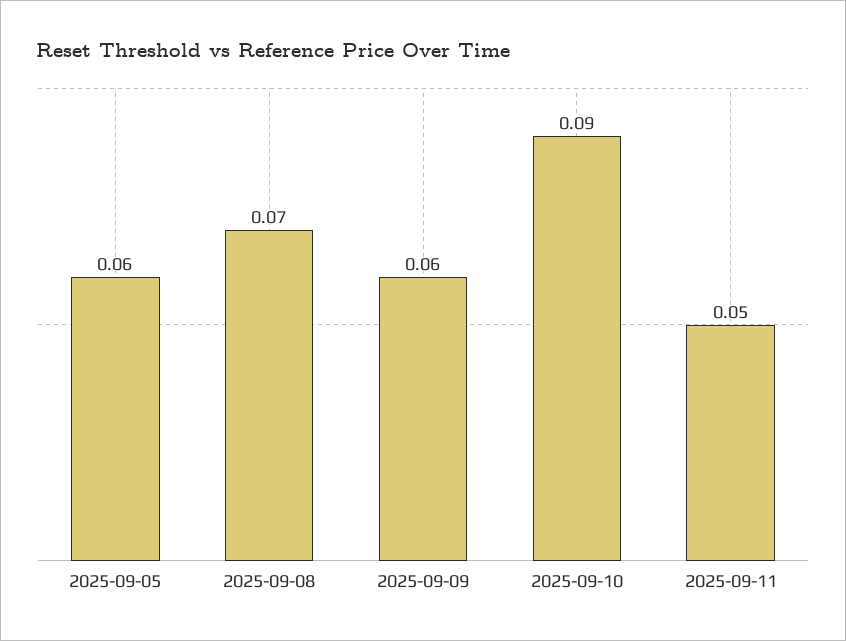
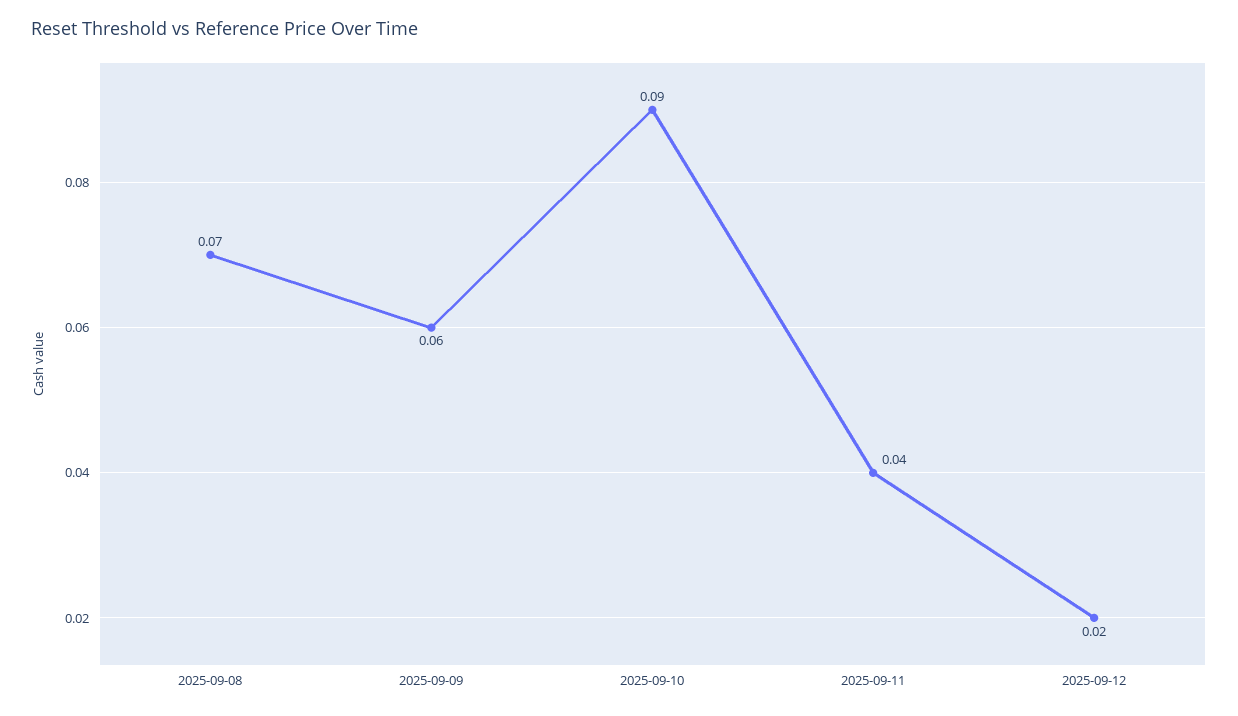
2025-09-05: 0.06 -> none
2025-09-11: 0.05 -> 0.04
2025-09-12: none -> 0.02

